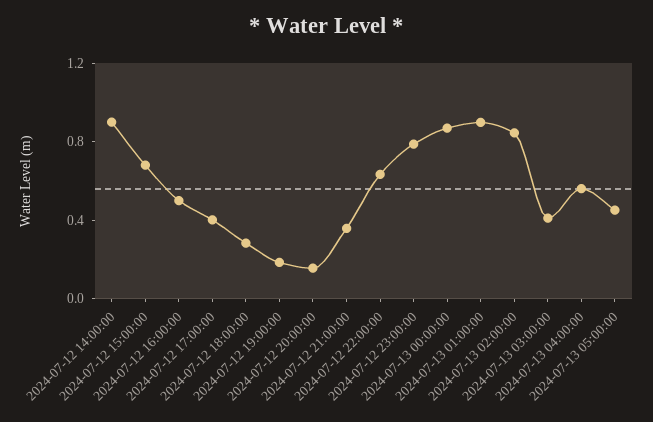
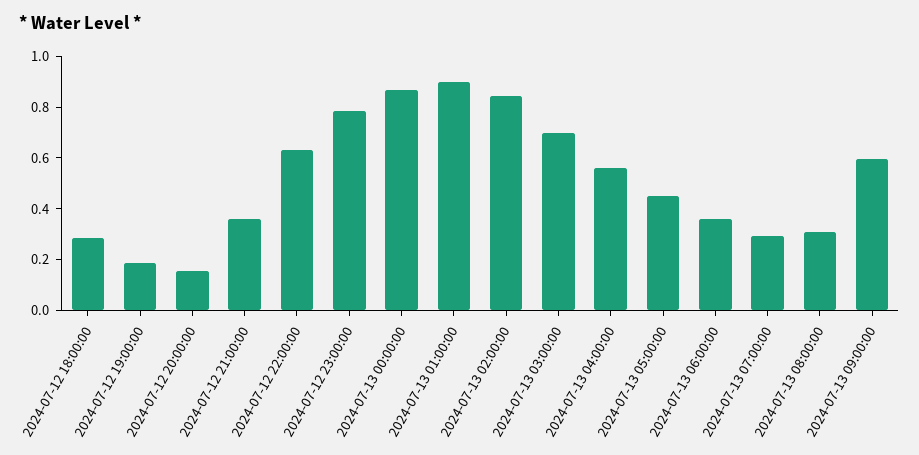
2024-07-12 14:00:00: 0.9 -> none
2024-07-12 15:00:00: 0.7 -> none
2024-07-12 16:00:00: 0.5 -> none
2024-07-12 17:00:00: 0.4 -> none
2024-07-13 03:00:00: 0.4 -> 0.7
2024-07-13 06:00:00: none -> 0.35
2024-07-13 07:00:00: none -> 0.3
2024-07-13 08:00:00: none -> 0.3
2024-07-13 09:00:00: none -> 0.6

